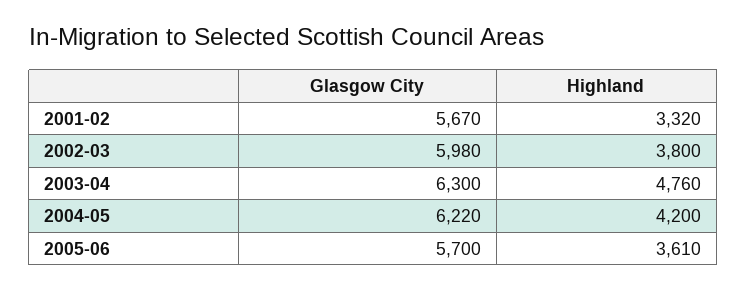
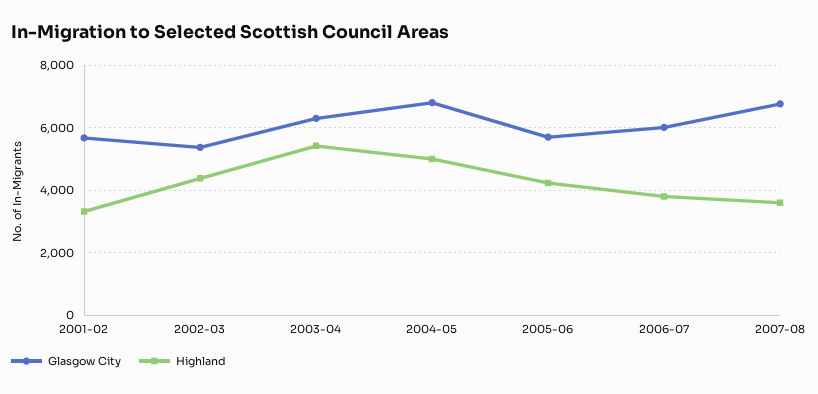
Glasgow City, 2002-03: 5980 -> 5400
Highland, 2002-03: 3800 -> 4400
Highland, 2003-04: 4760 -> 5400
Glasgow City, 2004-05: 6220 -> 6800
Highland, 2004-05: 4200 -> 5000
Highland, 2005-06: 3610 -> 4200
Glasgow City, 2006-07: none -> 6000
Highland, 2006-07: none -> 3800
Glasgow City, 2007-08: none -> 6800
Highland, 2007-08: none -> 3600

